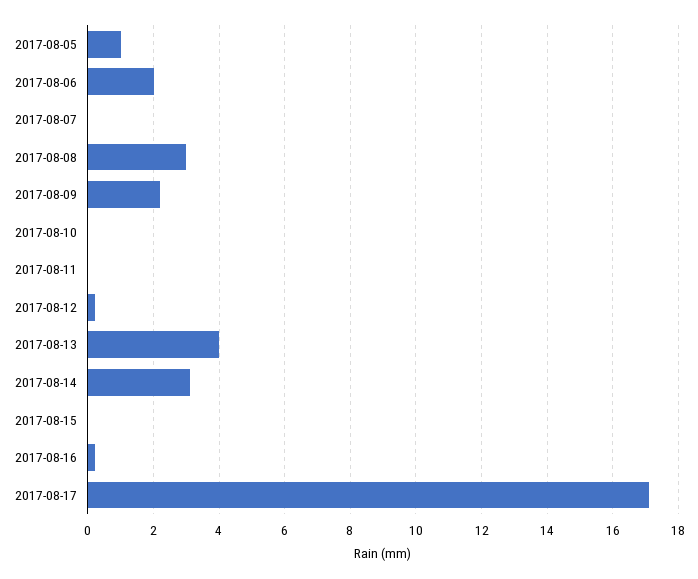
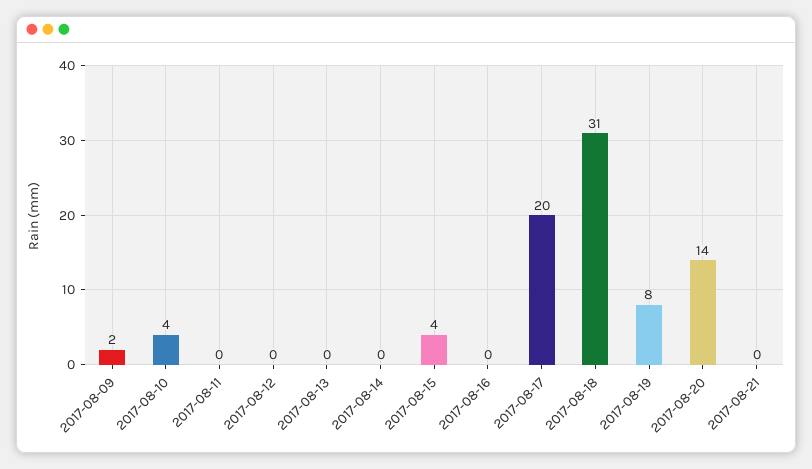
2017-08-05: 1 -> none
2017-08-06: 2 -> none
2017-08-07: 0 -> none
2017-08-08: 3 -> none
2017-08-10: 0 -> 4
2017-08-13: 4 -> 0
2017-08-14: 3 -> 0
2017-08-15: 0 -> 4
2017-08-17: 17 -> 20
2017-08-18: none -> 31
2017-08-19: none -> 8
2017-08-20: none -> 14
2017-08-21: none -> 0

